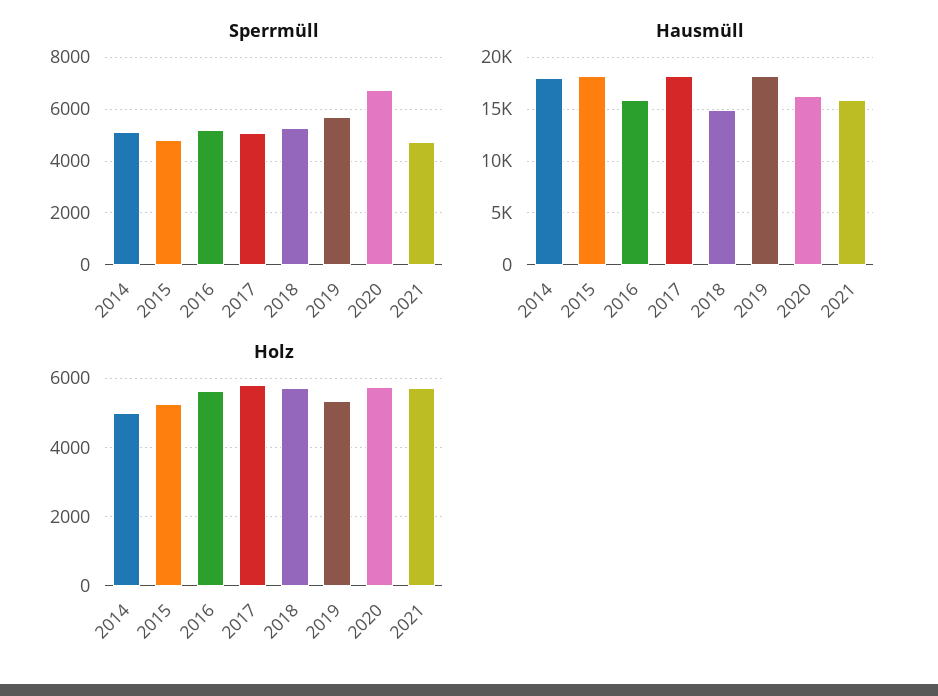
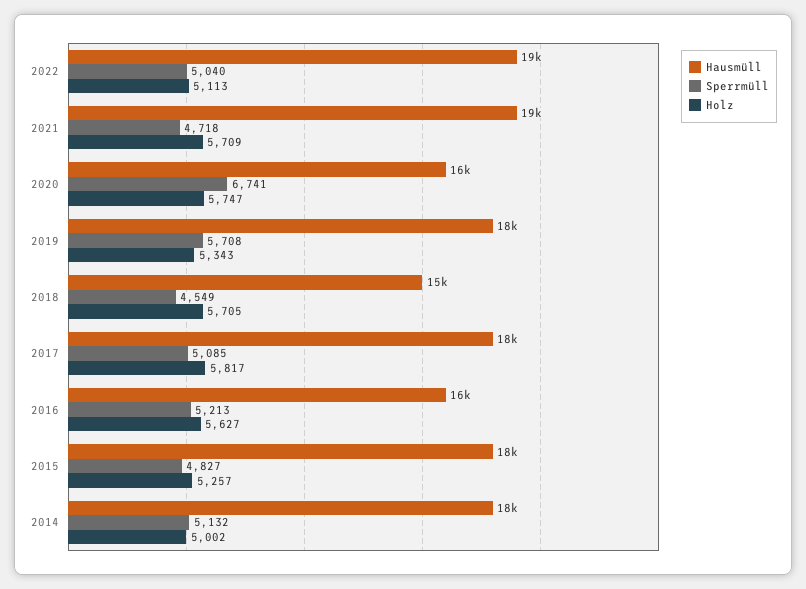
Sperrmüll, 2018: 5250 -> 4549
Hausmüll, 2021: 16000 -> 19000
Hausmüll, 2022: none -> 19000
Sperrmüll, 2022: none -> 5040
Holz, 2022: none -> 5113

